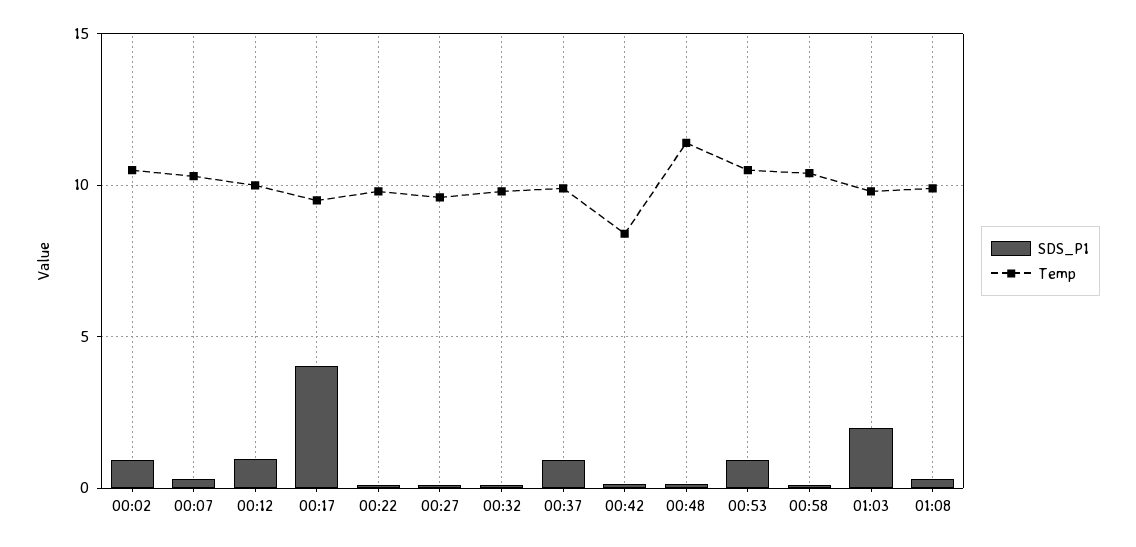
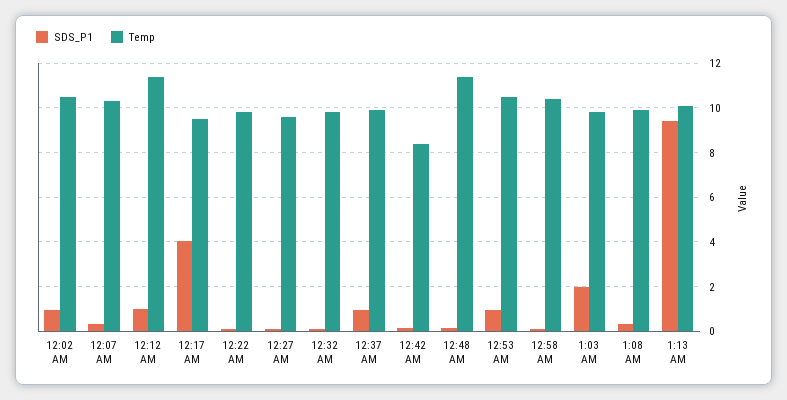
Temp, 00:12: 10 -> 11.5
SDS_P1, 1:13 AM: none -> 9.5
Temp, 1:13 AM: none -> 10

